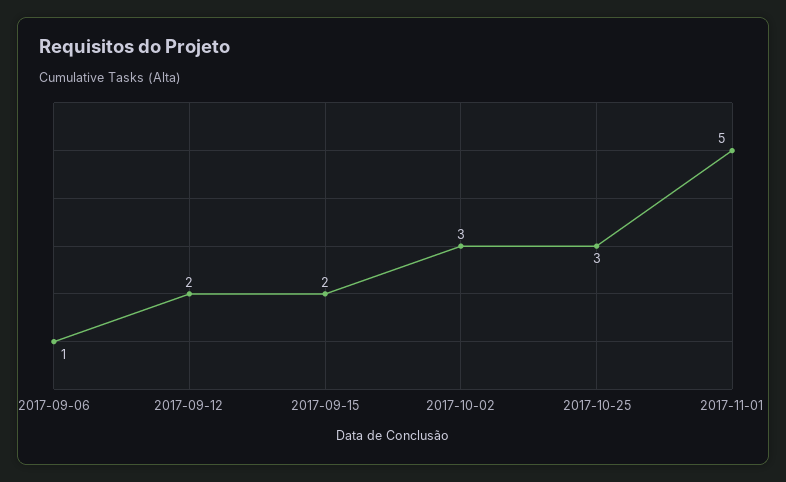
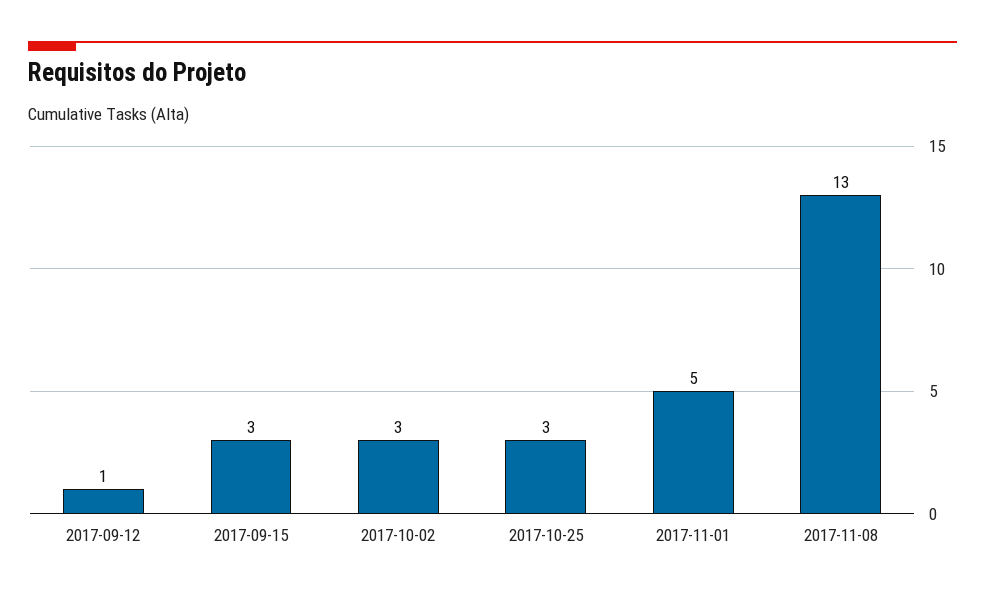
2017-09-06: 1 -> none
2017-09-12: 2 -> 1
2017-09-15: 2 -> 3
2017-11-08: none -> 13

